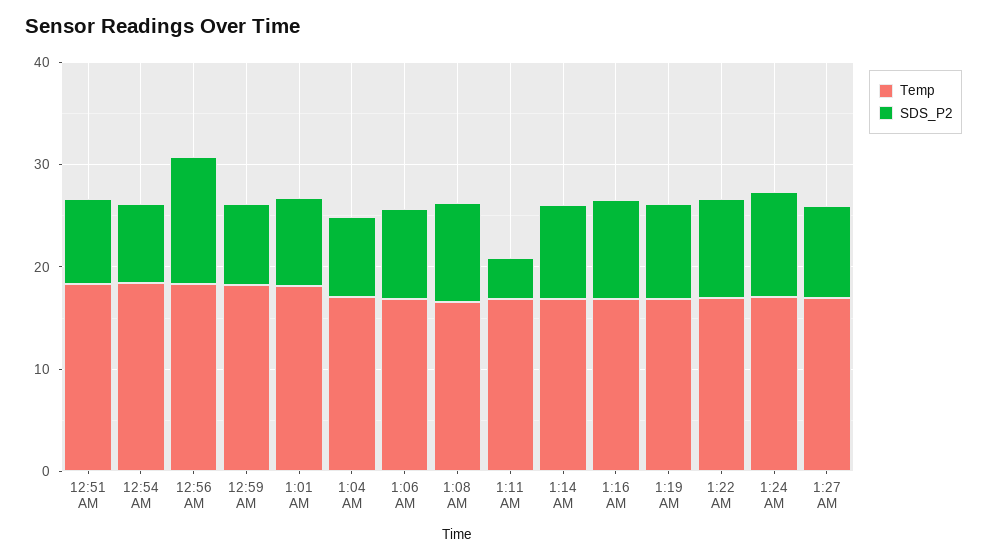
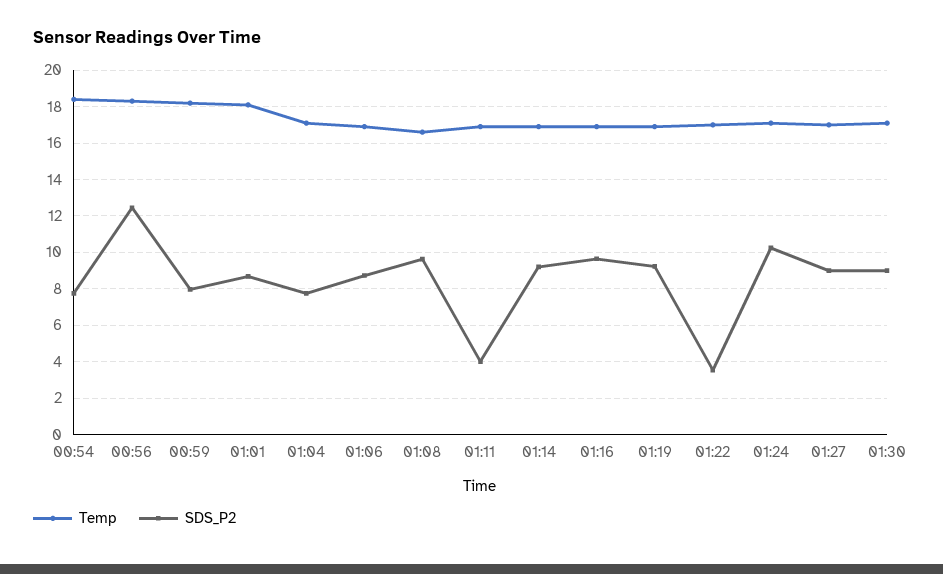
Temp, 12:51 AM: 18 -> none
SDS_P2, 12:51 AM: 8 -> none
SDS_P2, 1:22 AM: 10 -> 3.5
Temp, 01:30: none -> 17
SDS_P2, 01:30: none -> 9

